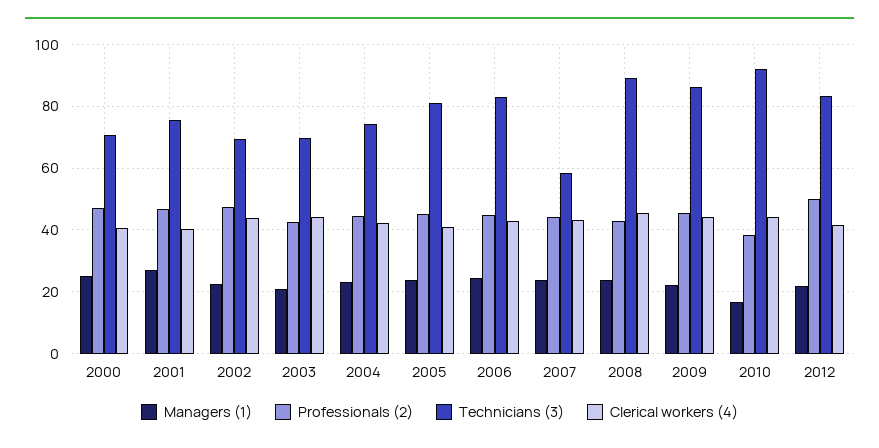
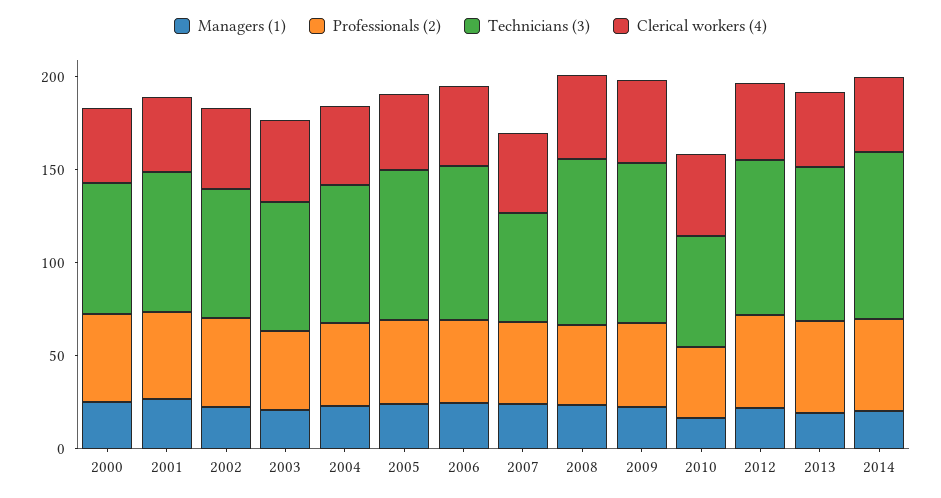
Technicians (3), 2010: 92 -> 60
Managers (1), 2013: none -> 20
Professionals (2), 2013: none -> 50
Technicians (3), 2013: none -> 80
Clerical workers (4), 2013: none -> 40
Managers (1), 2014: none -> 20
Professionals (2), 2014: none -> 50
Technicians (3), 2014: none -> 90
Clerical workers (4), 2014: none -> 40

